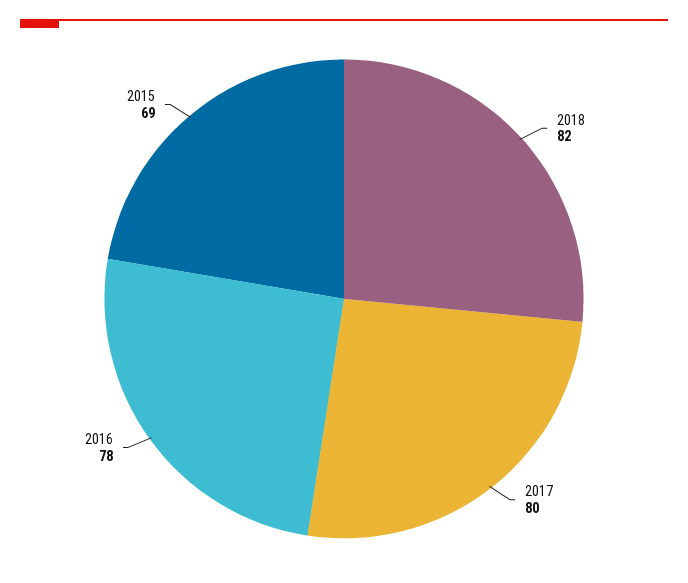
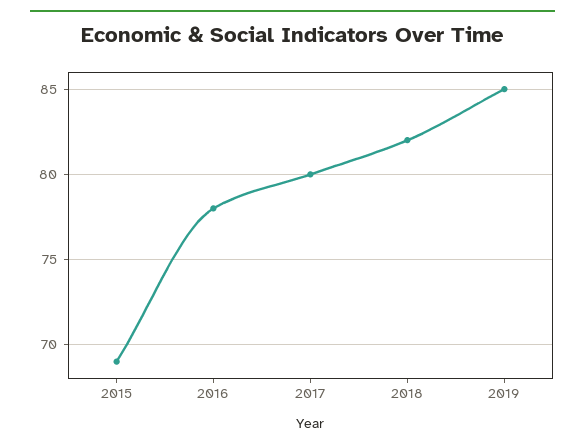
2019: none -> 85

